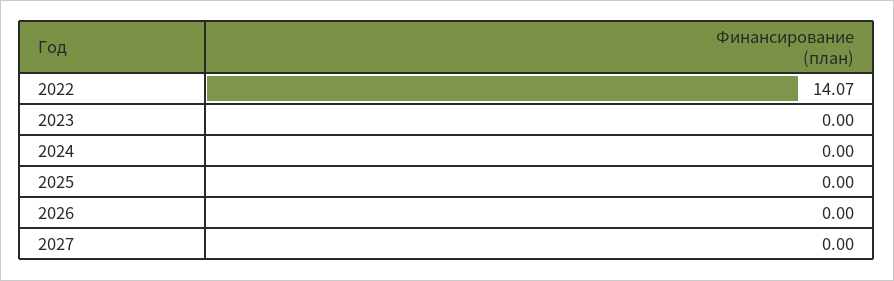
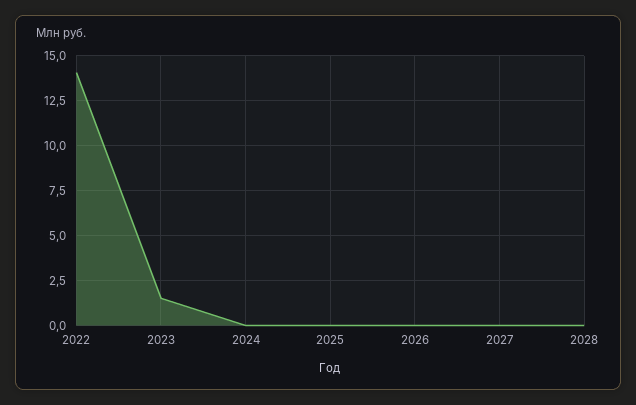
2023: 0 -> 1.5
2028: none -> 0

